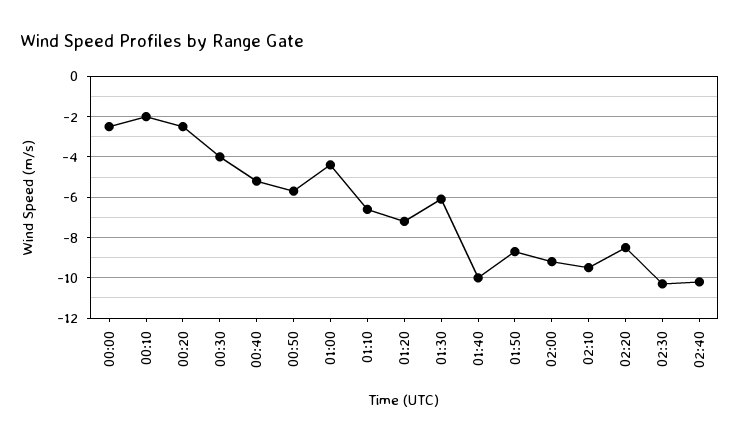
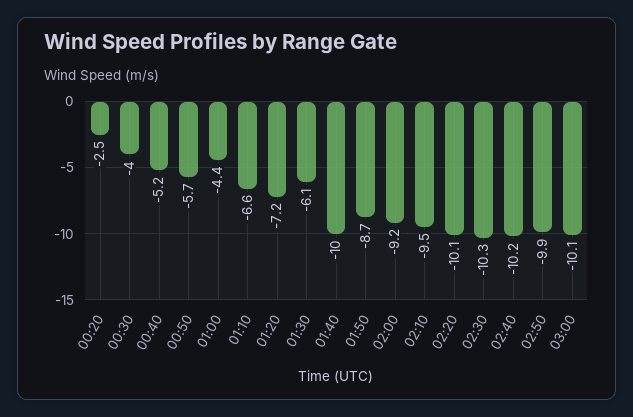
00:00: -2.5 -> none
00:10: -2 -> none
02:20: -8.5 -> -10.1
02:50: none -> -9.9
03:00: none -> -10.1

